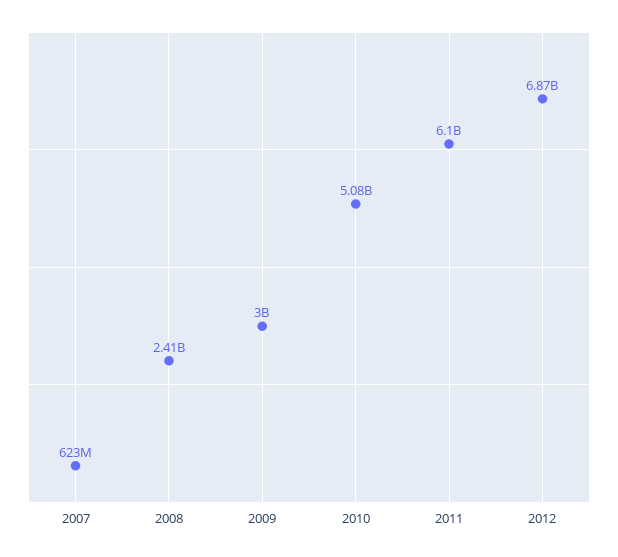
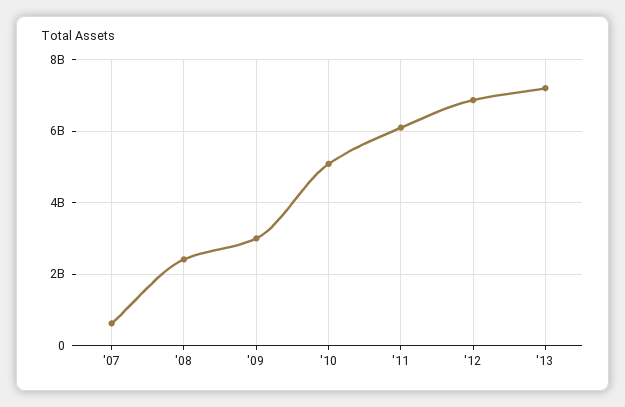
'13: none -> 7200000000

